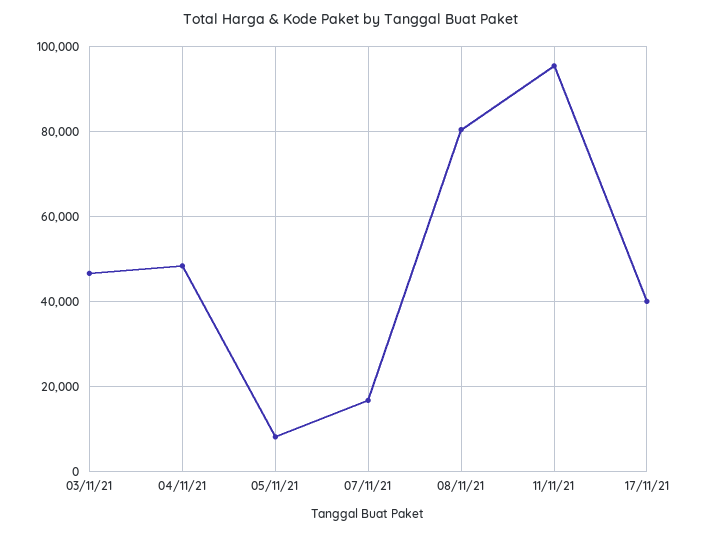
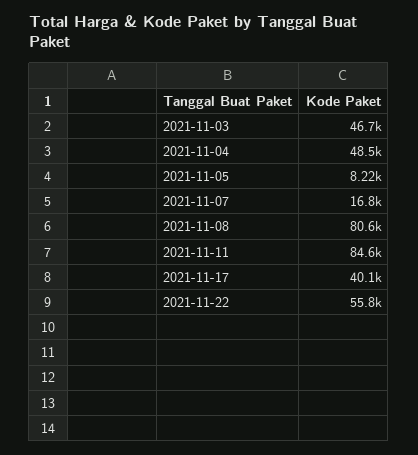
11/11/21: 96000 -> 84600
2021-11-22: none -> 55800

